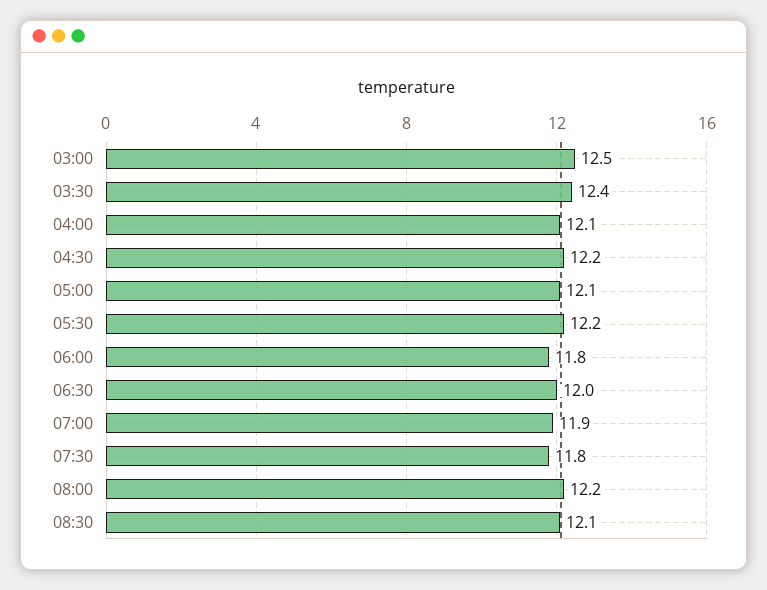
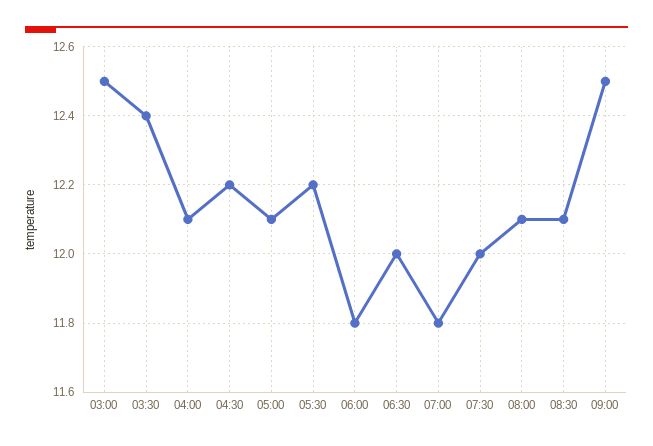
07:00: 11.9 -> 11.8
07:30: 11.8 -> 12
08:00: 12.2 -> 12.1
09:00: none -> 12.5

